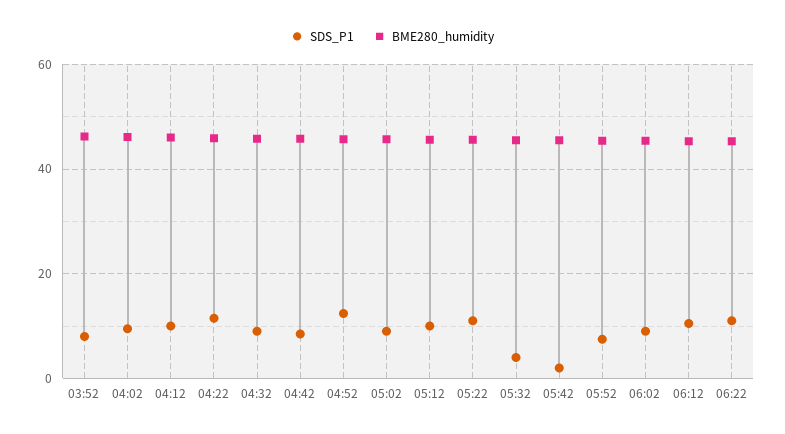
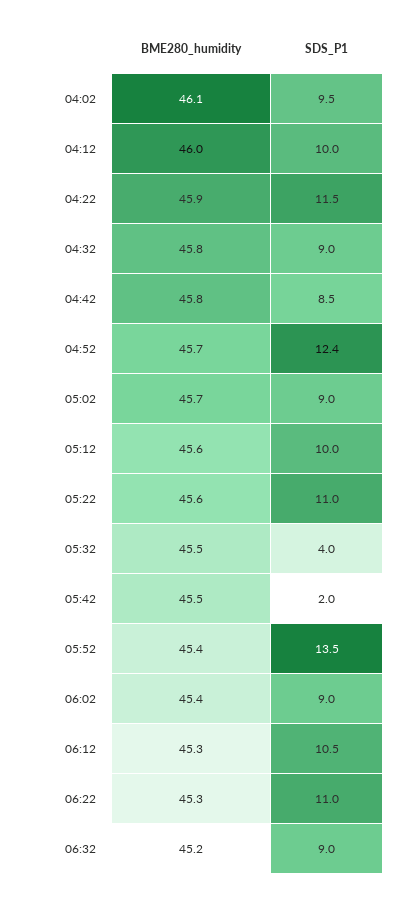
SDS_P1, 03:52: 8 -> none
BME280_humidity, 03:52: 46 -> none
SDS_P1, 05:52: 8 -> 13.5
BME280_humidity, 06:32: none -> 45.2
SDS_P1, 06:32: none -> 9

